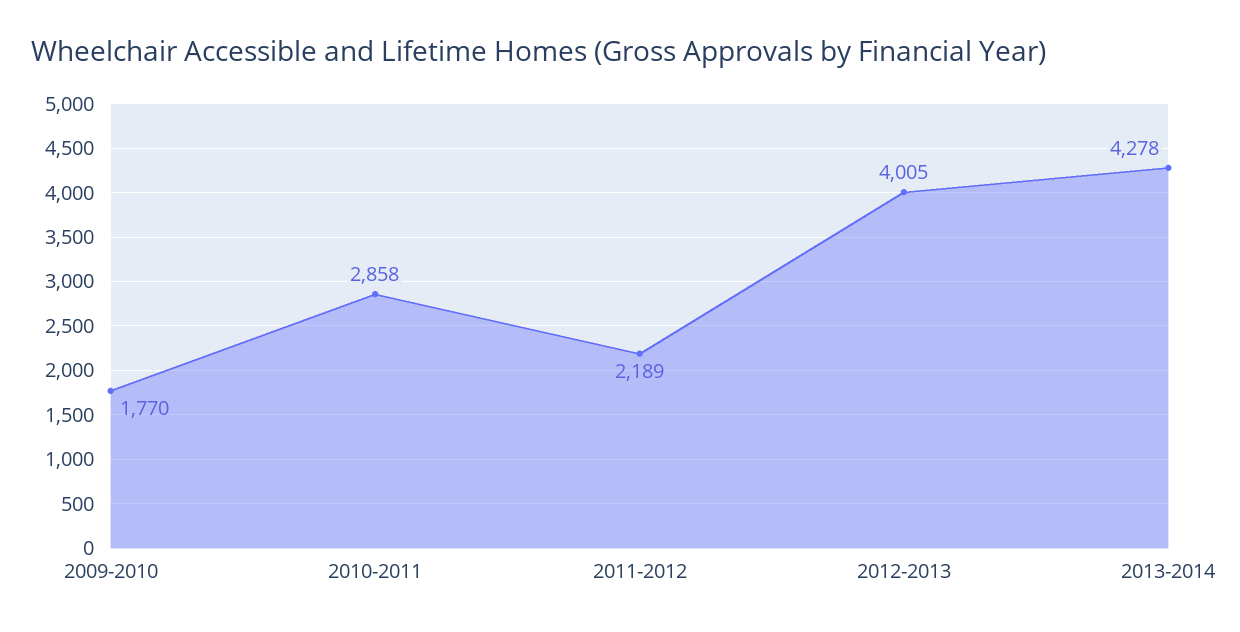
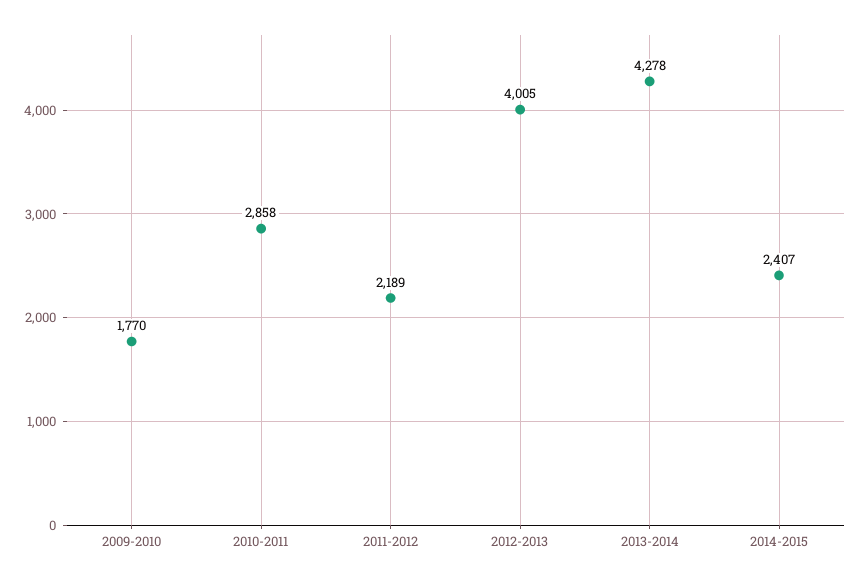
2014-2015: none -> 2407

